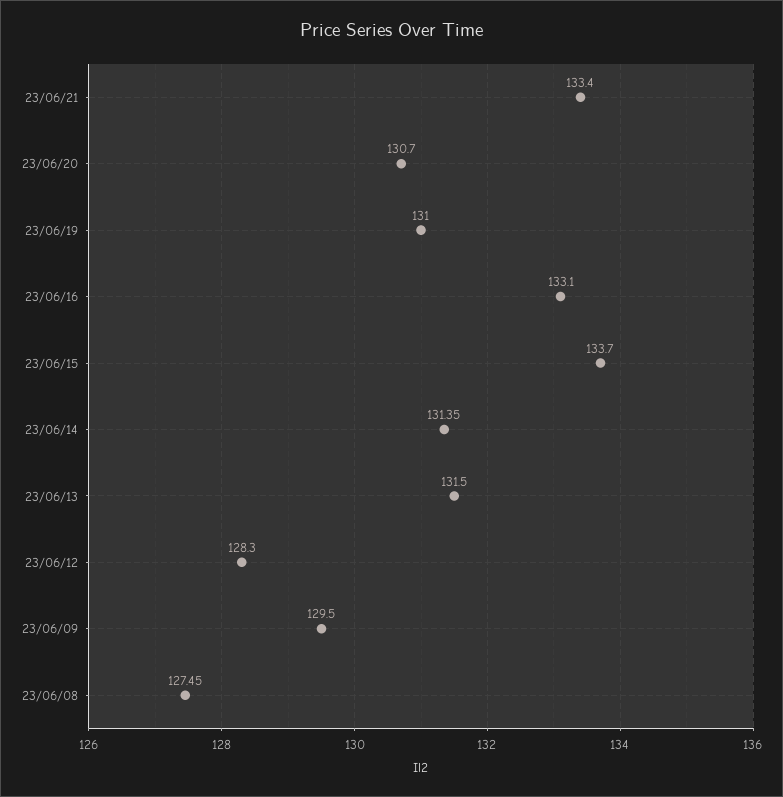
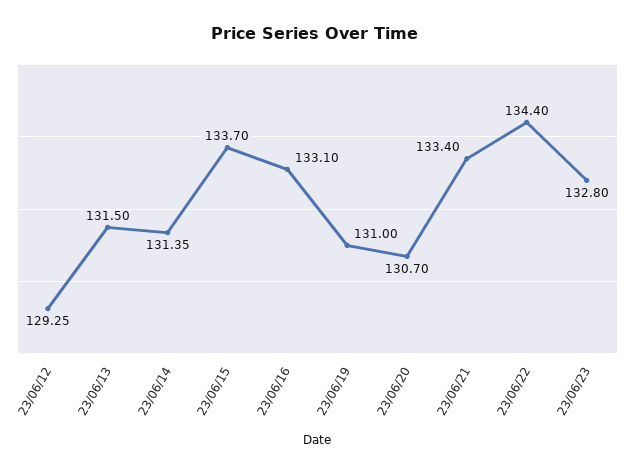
23/06/12: 128.3 -> 129.25
23/06/09: 129.5 -> none
23/06/08: 127.45 -> none
23/06/22: none -> 134.4
23/06/23: none -> 132.8

